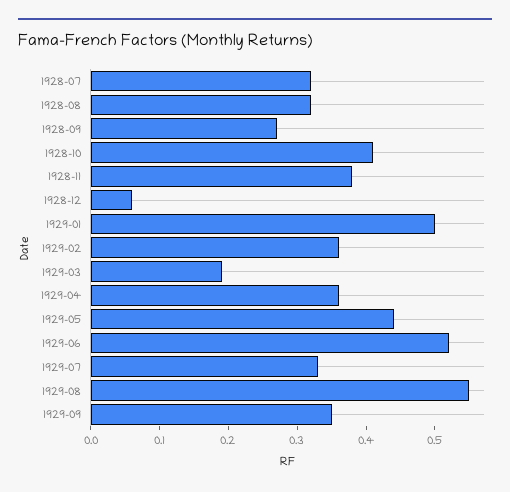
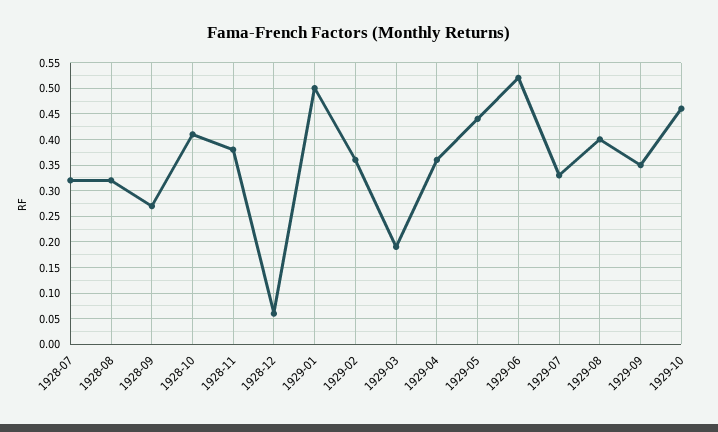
1929-08: 0.55 -> 0.4
1929-10: none -> 0.45

